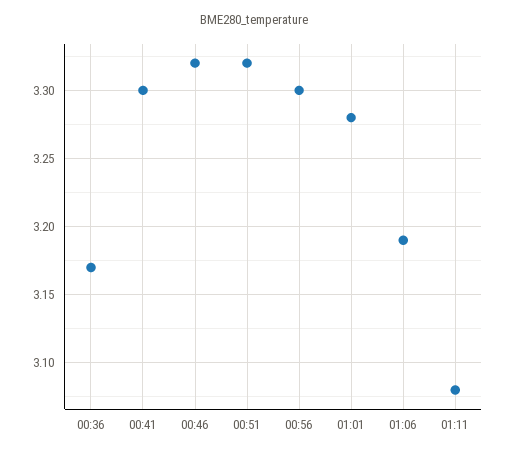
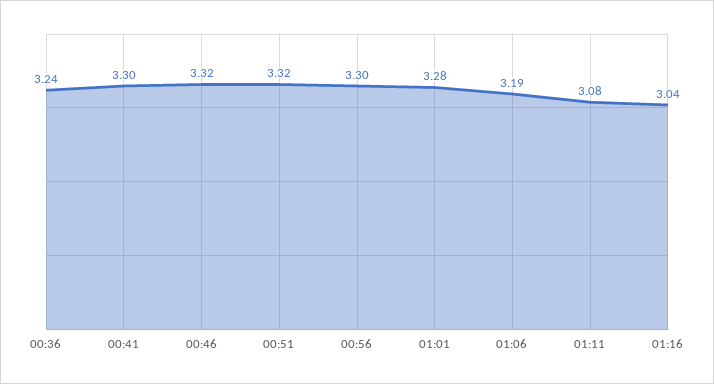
00:36: 3.17 -> 3.24
01:16: none -> 3.04

